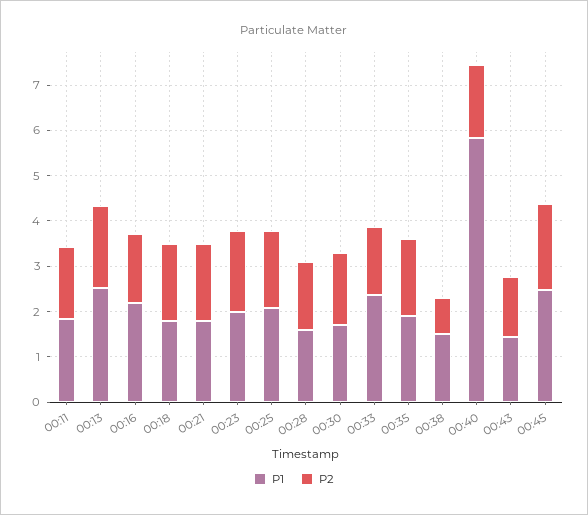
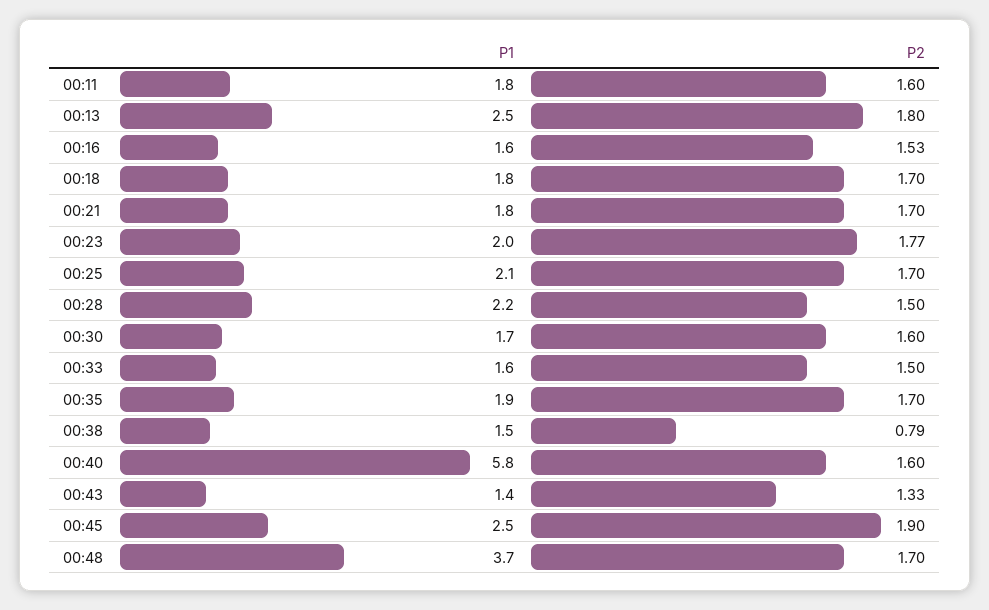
P1, 00:16: 2.2 -> 1.6
P1, 00:28: 1.6 -> 2.2
P1, 00:33: 2.4 -> 1.6
P1, 00:48: none -> 3.7
P2, 00:48: none -> 1.7

